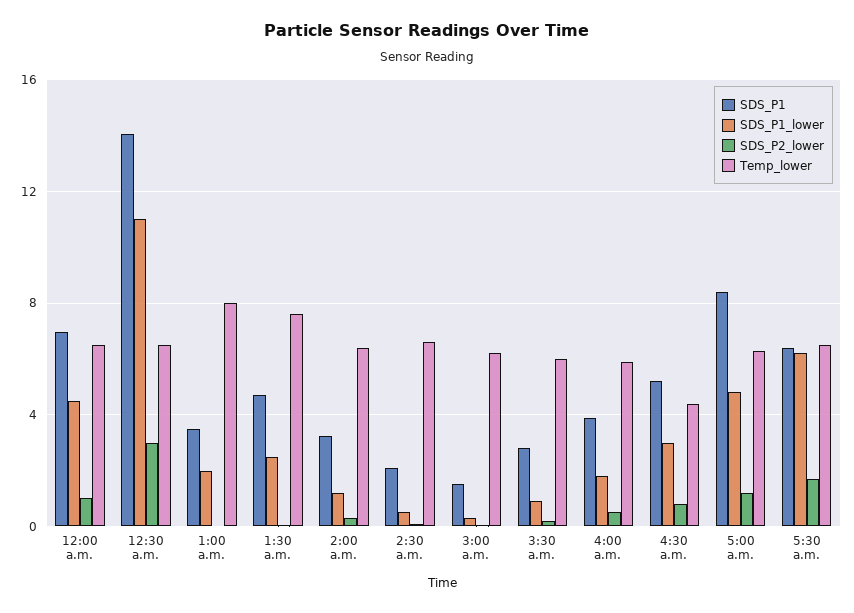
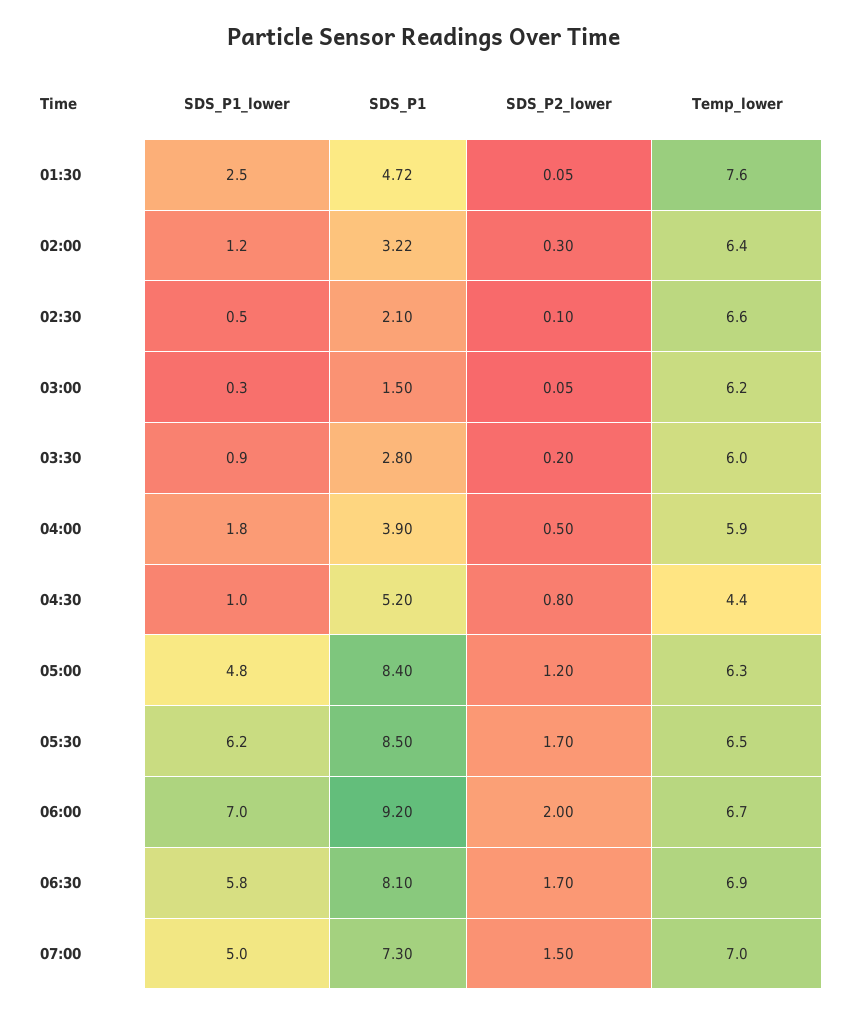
SDS_P1, 12:00 a.m.: 7 -> none
SDS_P1_lower, 12:00 a.m.: 4.5 -> none
SDS_P2_lower, 12:00 a.m.: 1 -> none
Temp_lower, 12:00 a.m.: 6.5 -> none
SDS_P1, 12:30 a.m.: 14 -> none
SDS_P1_lower, 12:30 a.m.: 11 -> none
SDS_P2_lower, 12:30 a.m.: 3 -> none
Temp_lower, 12:30 a.m.: 6.5 -> none
SDS_P1, 1:00 a.m.: 3.5 -> none
SDS_P1_lower, 1:00 a.m.: 2 -> none
SDS_P2_lower, 1:00 a.m.: 0 -> none
Temp_lower, 1:00 a.m.: 8 -> none
SDS_P1_lower, 4:30 a.m.: 3 -> 1
SDS_P1, 5:30 a.m.: 6.5 -> 8.5
SDS_P1_lower, 06:00: none -> 7
SDS_P1, 06:00: none -> 9.2
SDS_P2_lower, 06:00: none -> 2
Temp_lower, 06:00: none -> 6.7
SDS_P1_lower, 06:30: none -> 5.8
SDS_P1, 06:30: none -> 8.1
SDS_P2_lower, 06:30: none -> 1.7
Temp_lower, 06:30: none -> 6.9
SDS_P1_lower, 07:00: none -> 5
SDS_P1, 07:00: none -> 7.3
SDS_P2_lower, 07:00: none -> 1.5
Temp_lower, 07:00: none -> 7

